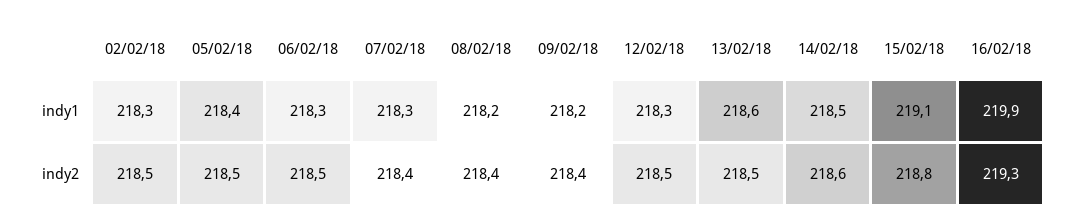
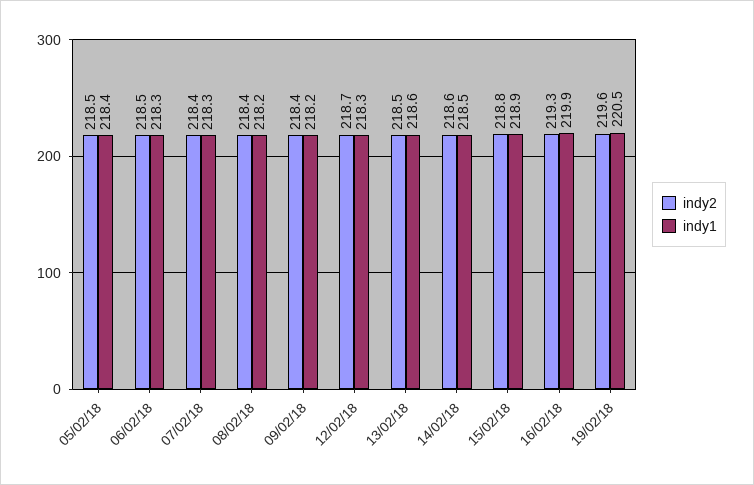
indy1, 02/02/18: 218.3 -> none
indy1, 15/02/18: 219.1 -> 218.9
indy2, 02/02/18: 218.5 -> none
indy2, 12/02/18: 218.5 -> 218.7
indy2, 19/02/18: none -> 219.6
indy1, 19/02/18: none -> 220.5

